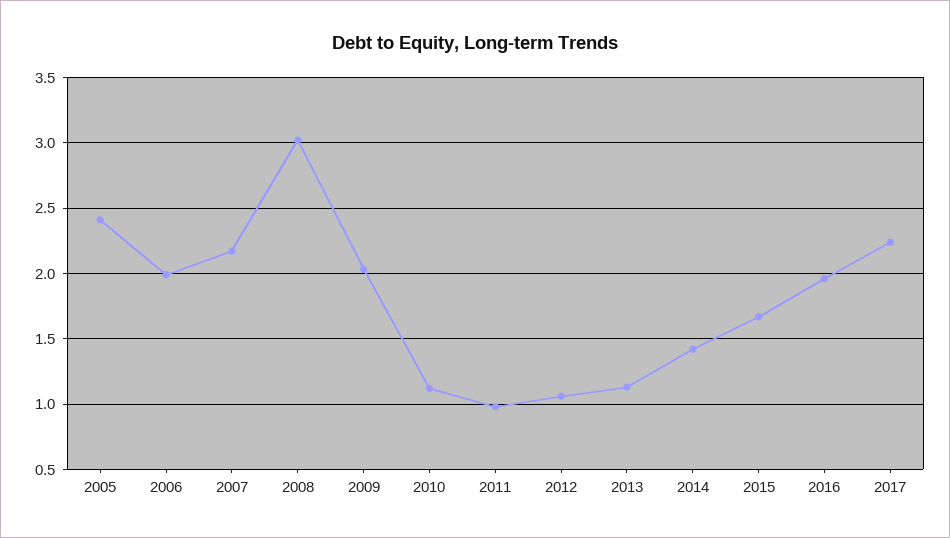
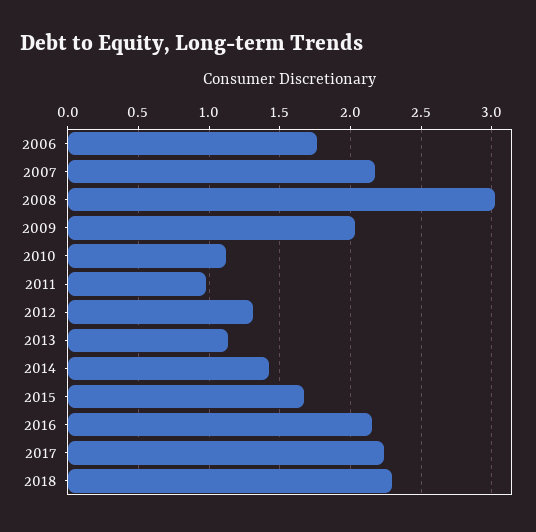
2005: 2.4 -> none
2006: 2 -> 1.75
2012: 1.05 -> 1.3
2016: 1.95 -> 2.15
2018: none -> 2.3

